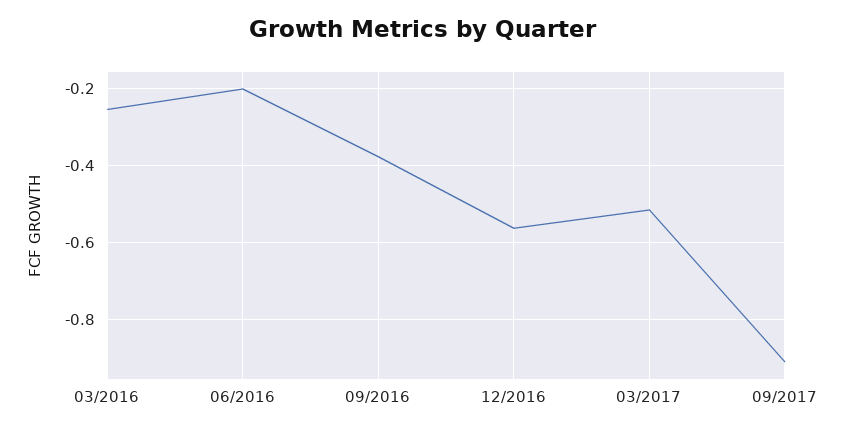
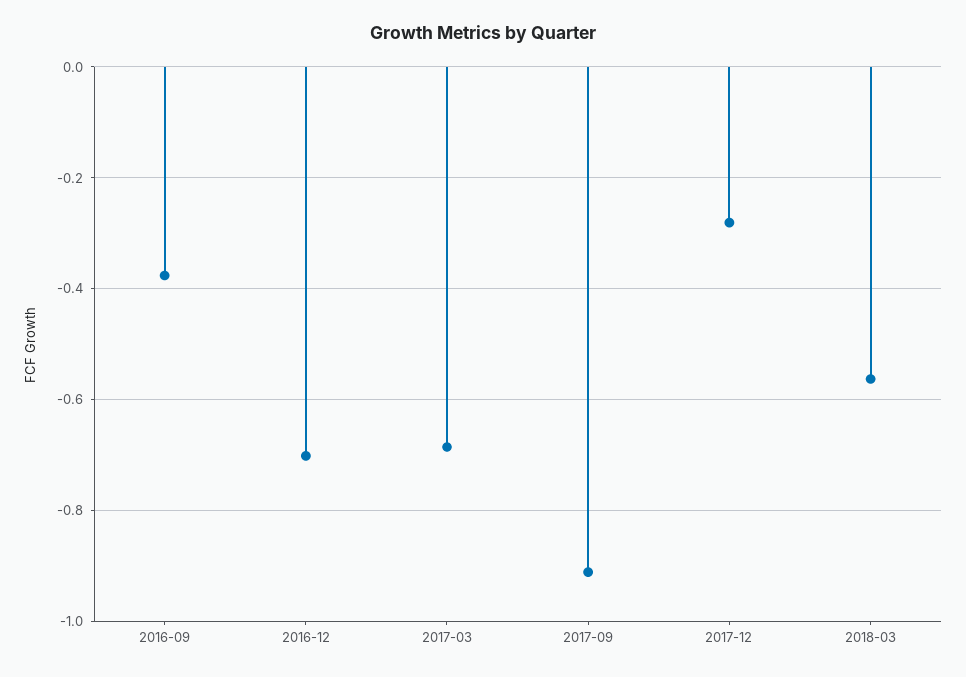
03/2016: -0.26 -> none
06/2016: -0.2 -> none
12/2016: -0.56 -> -0.7
03/2017: -0.52 -> -0.68
2017-12: none -> -0.28
2018-03: none -> -0.56

